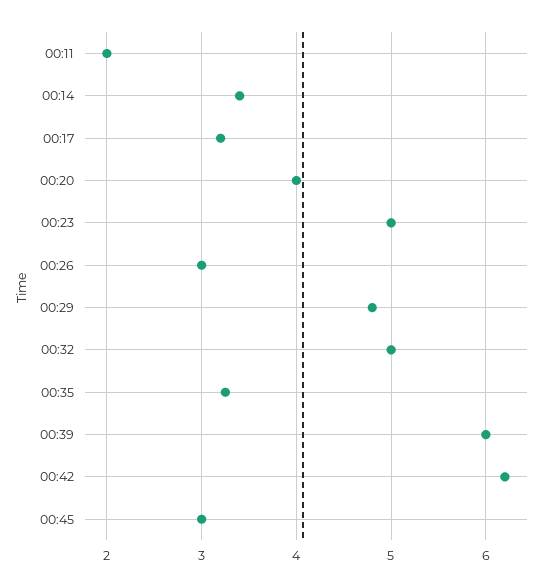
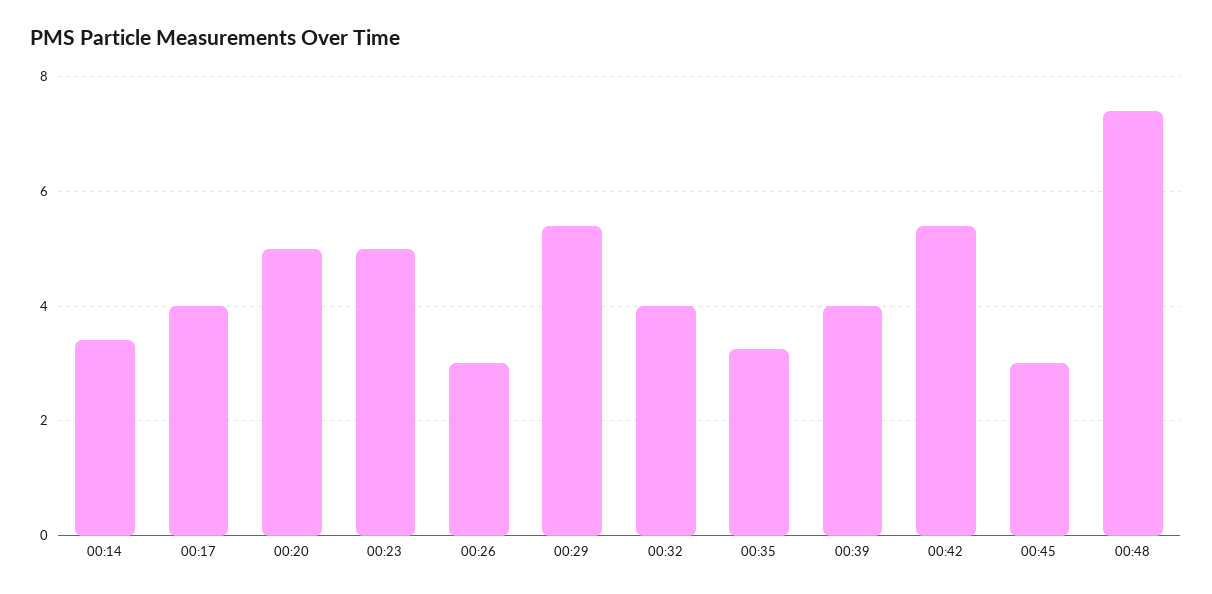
00:11: 2 -> none
00:17: 3.2 -> 4
00:20: 4 -> 5
00:29: 4.8 -> 5.4
00:32: 5 -> 4
00:39: 6 -> 4
00:42: 6.2 -> 5.4
00:48: none -> 7.4

